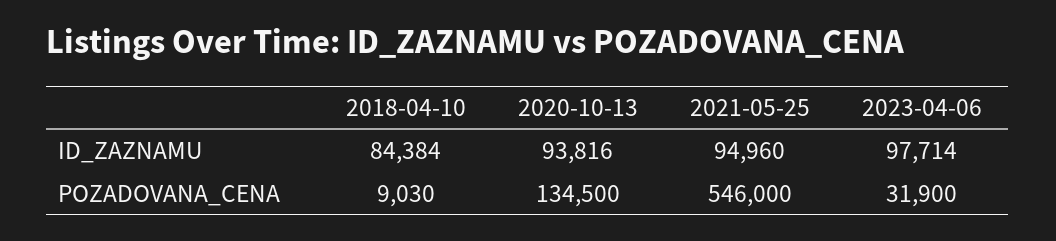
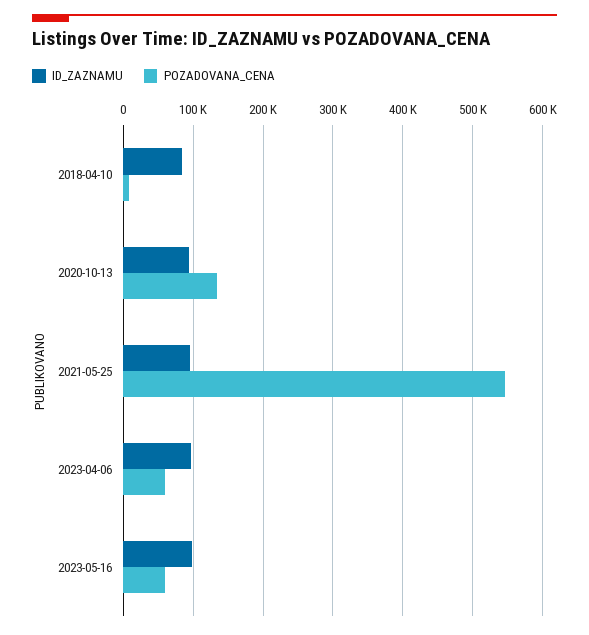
POZADOVANA_CENA, 2023-04-06: 31900 -> 60000
ID_ZAZNAMU, 2023-05-16: none -> 100000
POZADOVANA_CENA, 2023-05-16: none -> 60000

